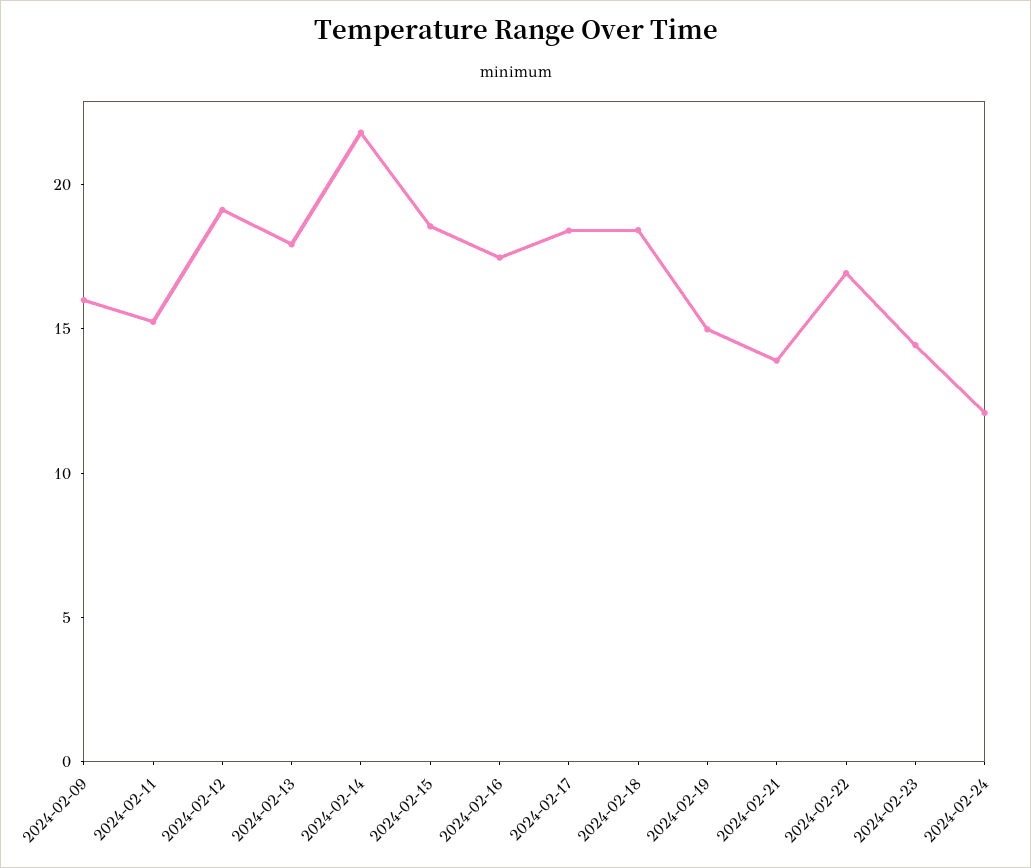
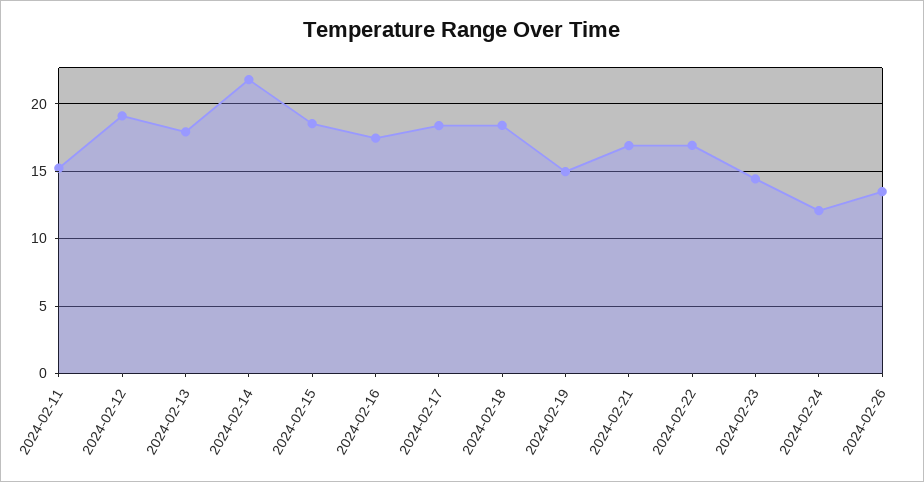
2024-02-09: 16 -> none
2024-02-21: 14 -> 17
2024-02-26: none -> 13.5

